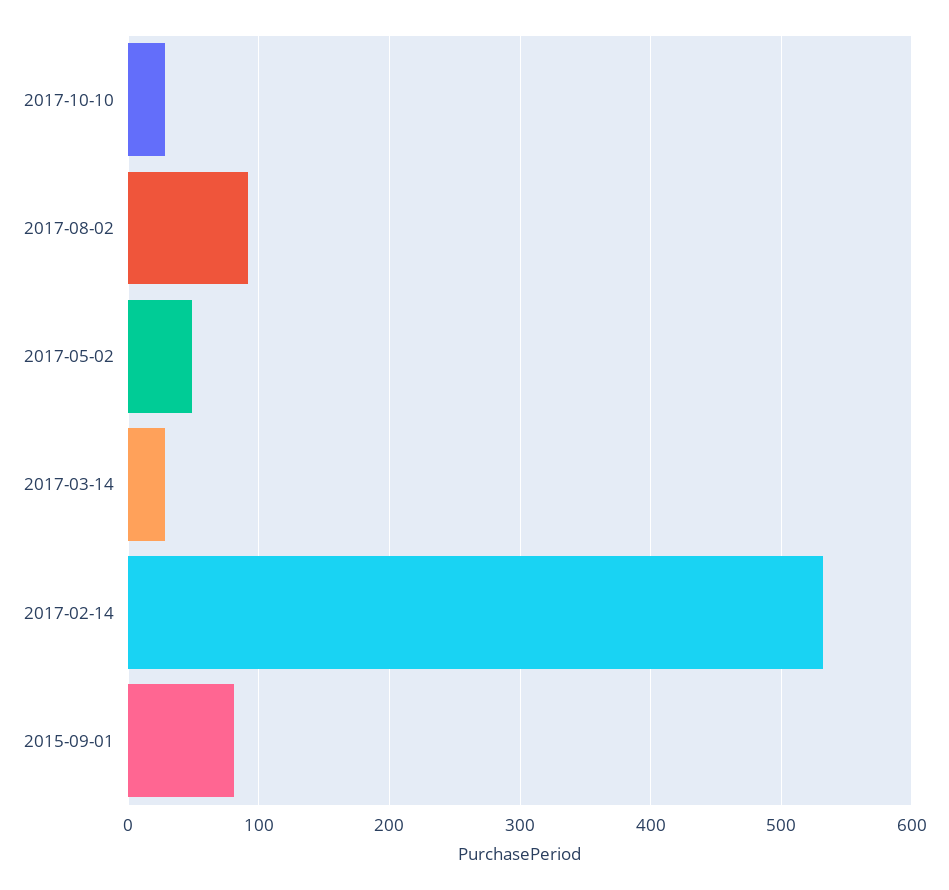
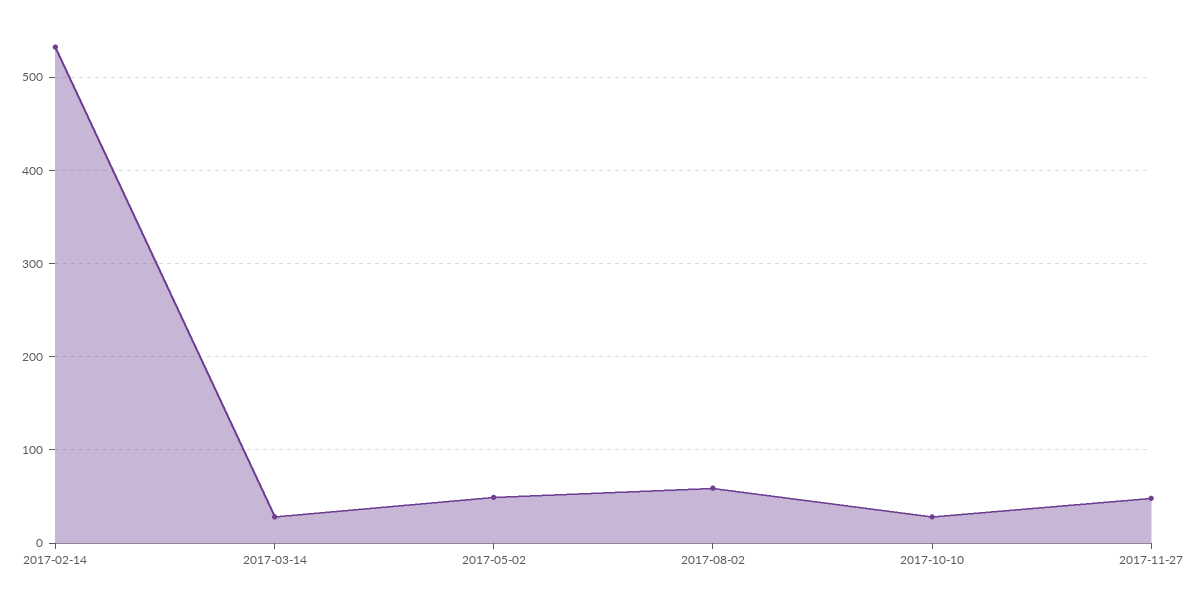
2017-08-02: 90 -> 60
2015-09-01: 80 -> none
2017-11-27: none -> 50

